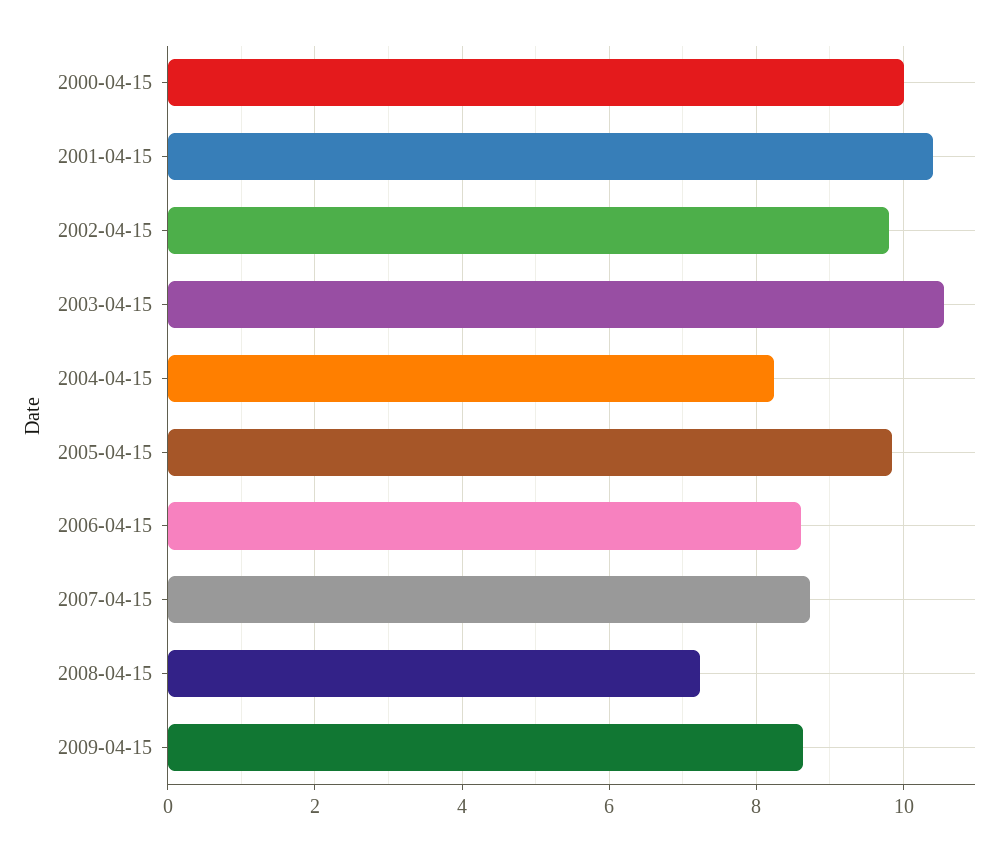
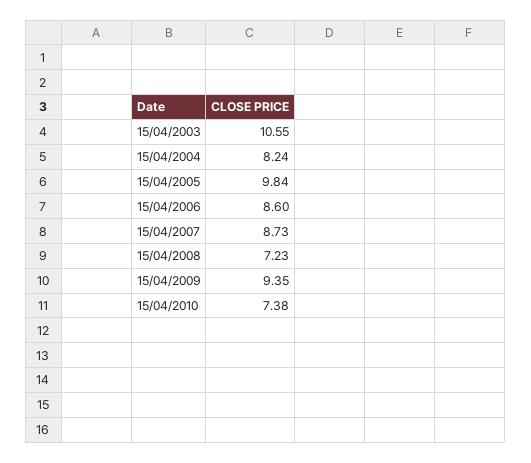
2000-04-15: 10 -> none
2001-04-15: 10.4 -> none
2002-04-15: 9.8 -> none
2009-04-15: 8.6 -> 9.35
15/04/2010: none -> 7.38

